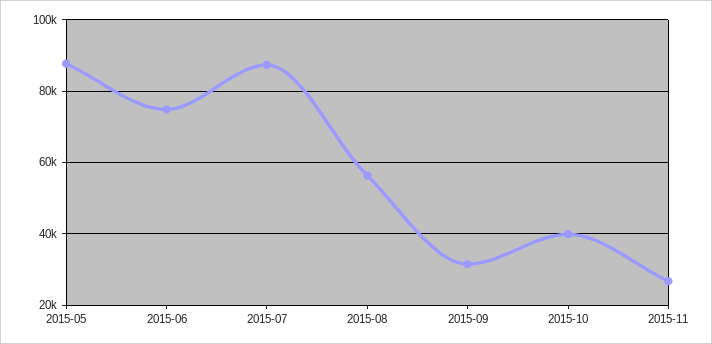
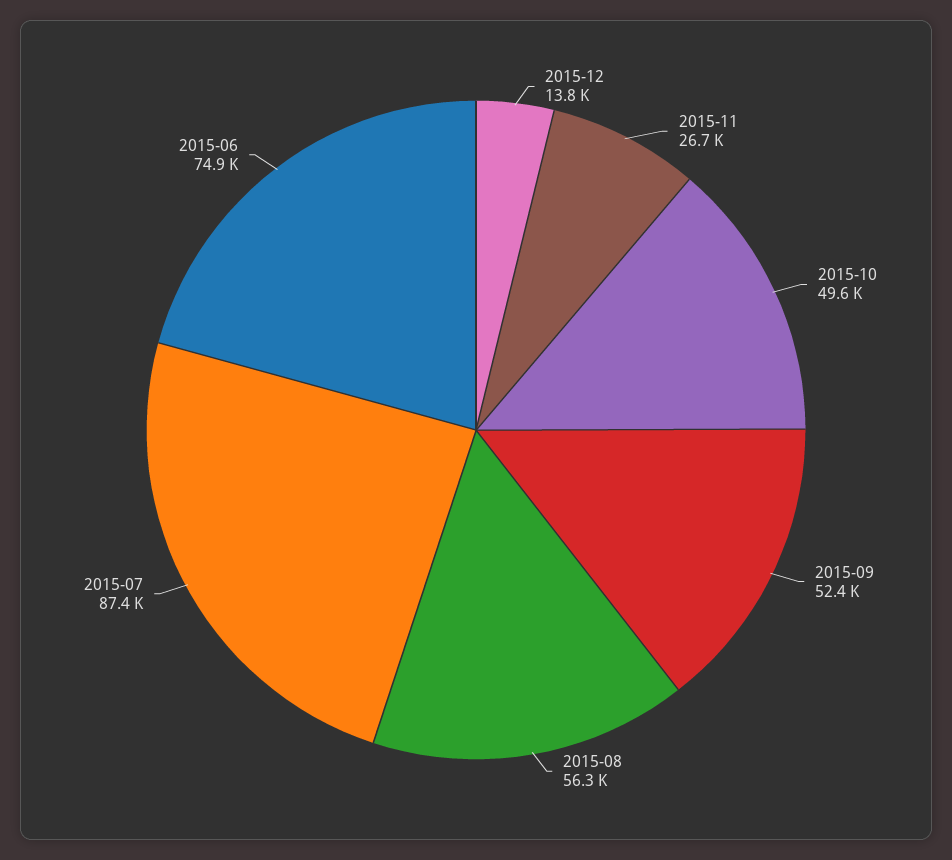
2015-05: 88000 -> none
2015-09: 32000 -> 52400
2015-10: 40000 -> 49600
2015-12: none -> 13800

